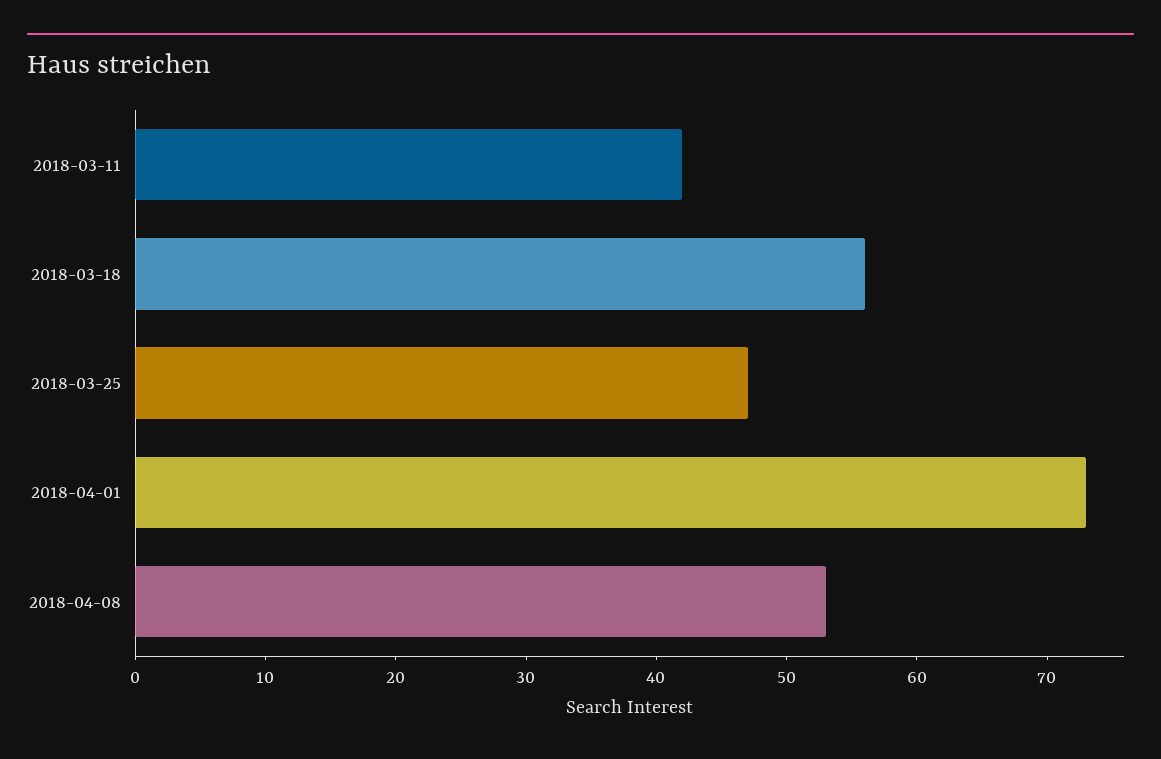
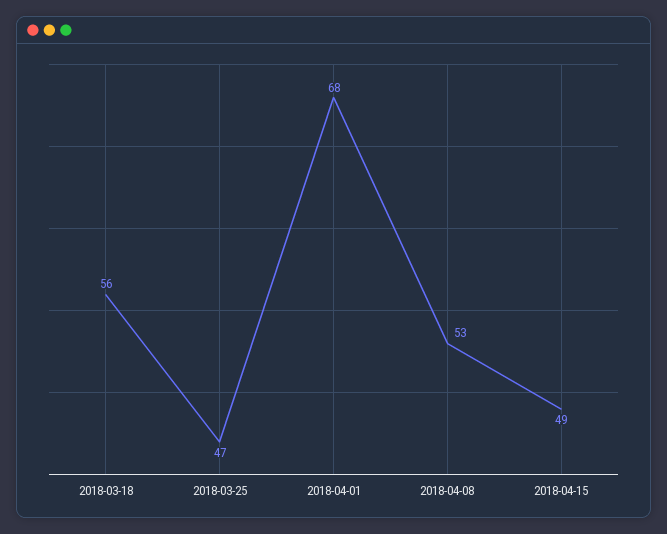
2018-03-11: 42 -> none
2018-04-01: 73 -> 68
2018-04-15: none -> 49

